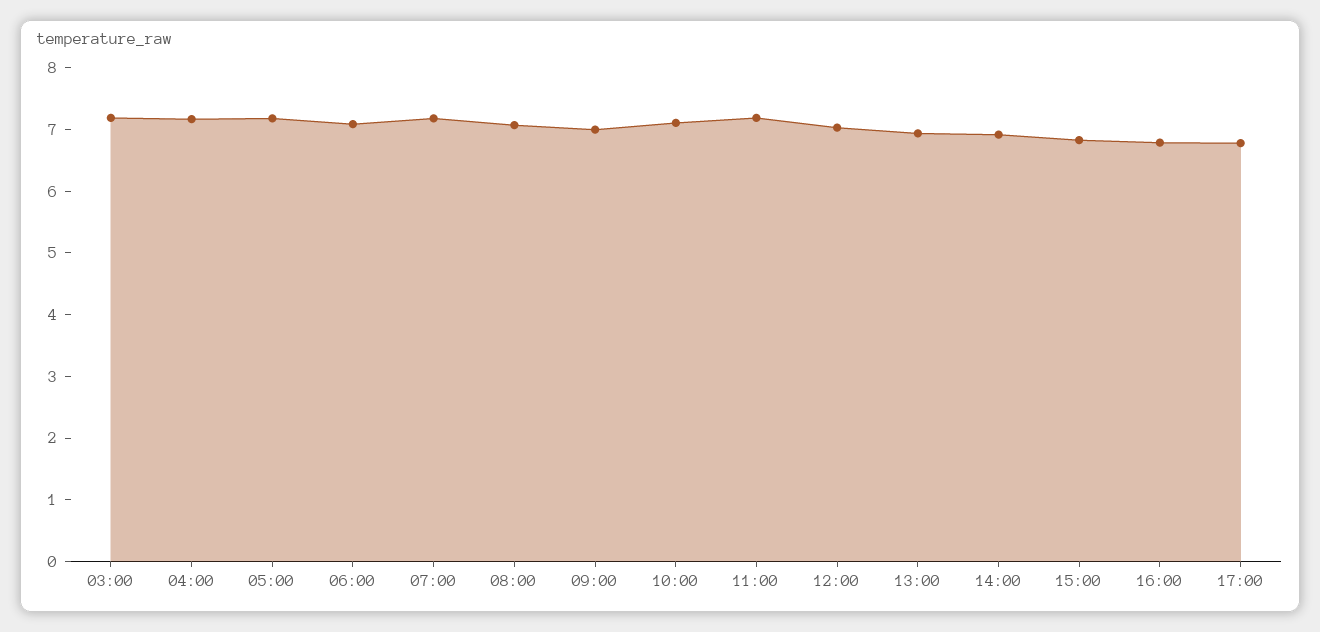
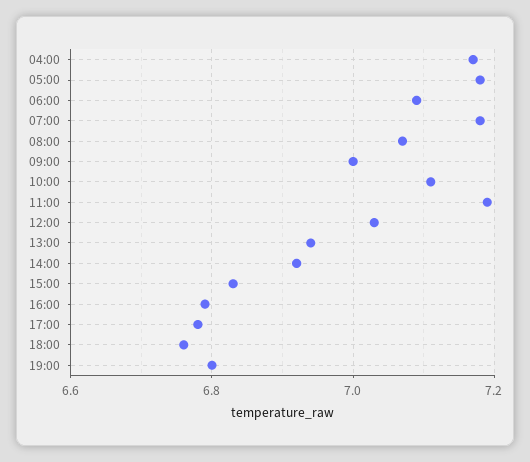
03:00: 7.2 -> none
18:00: none -> 6.75
19:00: none -> 6.8

